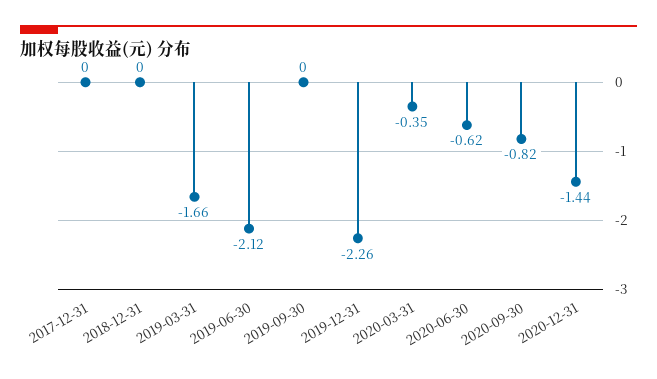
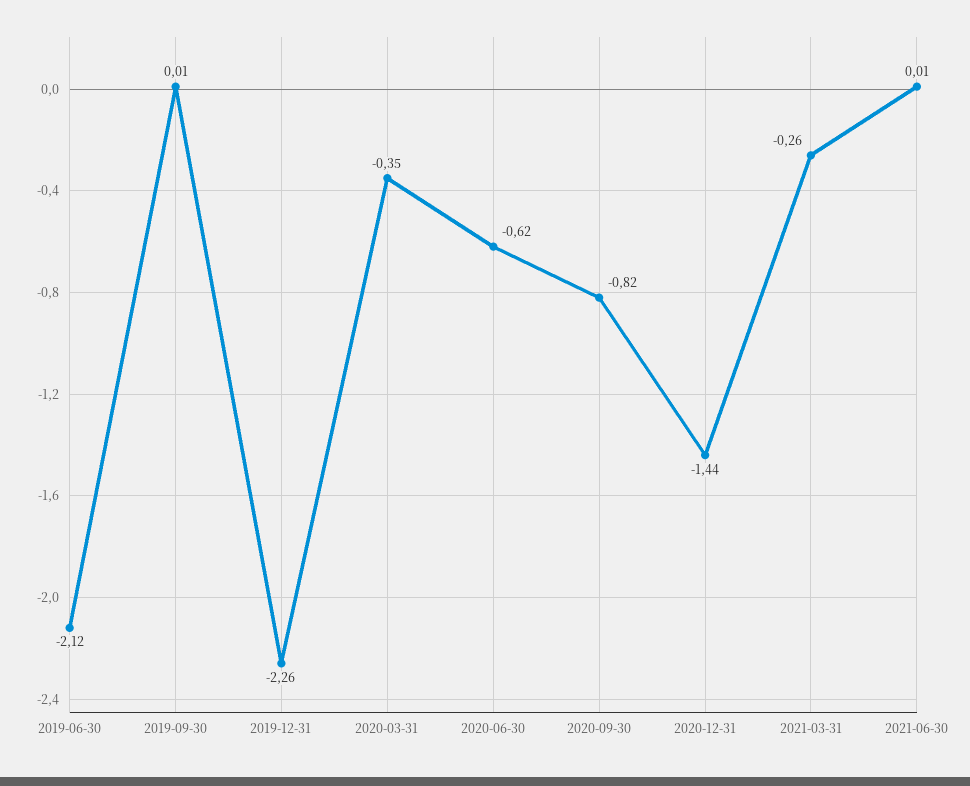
2017-12-31: 0 -> none
2018-12-31: 0 -> none
2019-03-31: -1.66 -> none
2019-09-30: 0 -> 0.01
2021-03-31: none -> -0.26
2021-06-30: none -> 0.01

